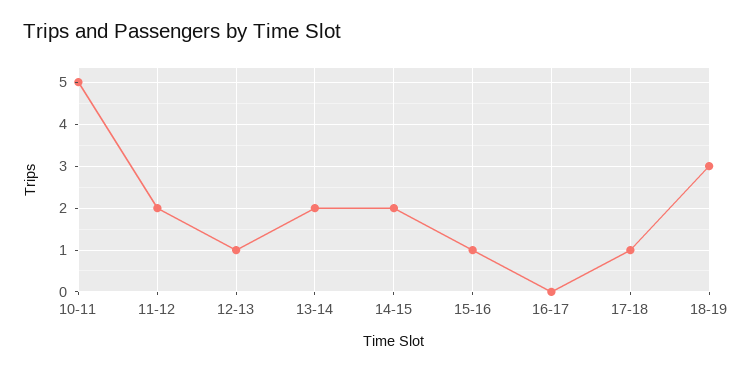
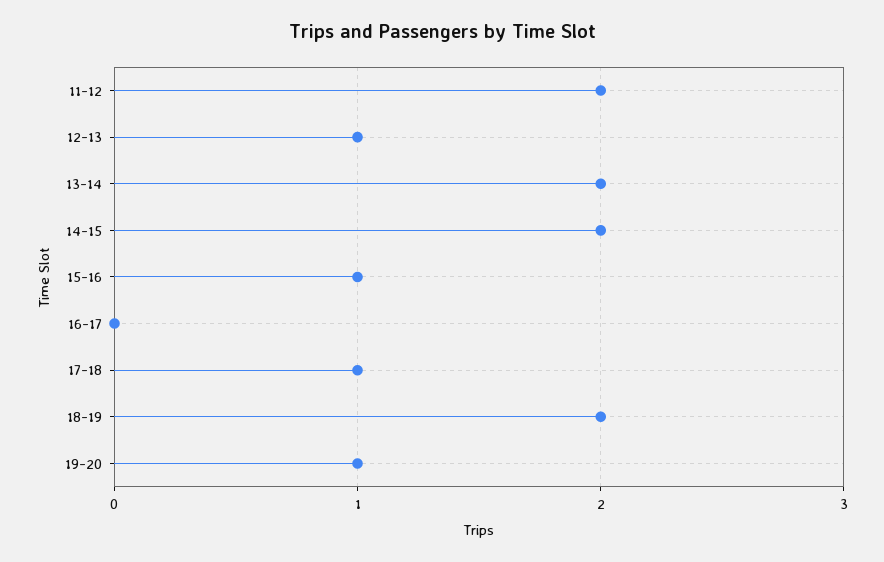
10-11: 5 -> none
18-19: 3 -> 2
19-20: none -> 1

